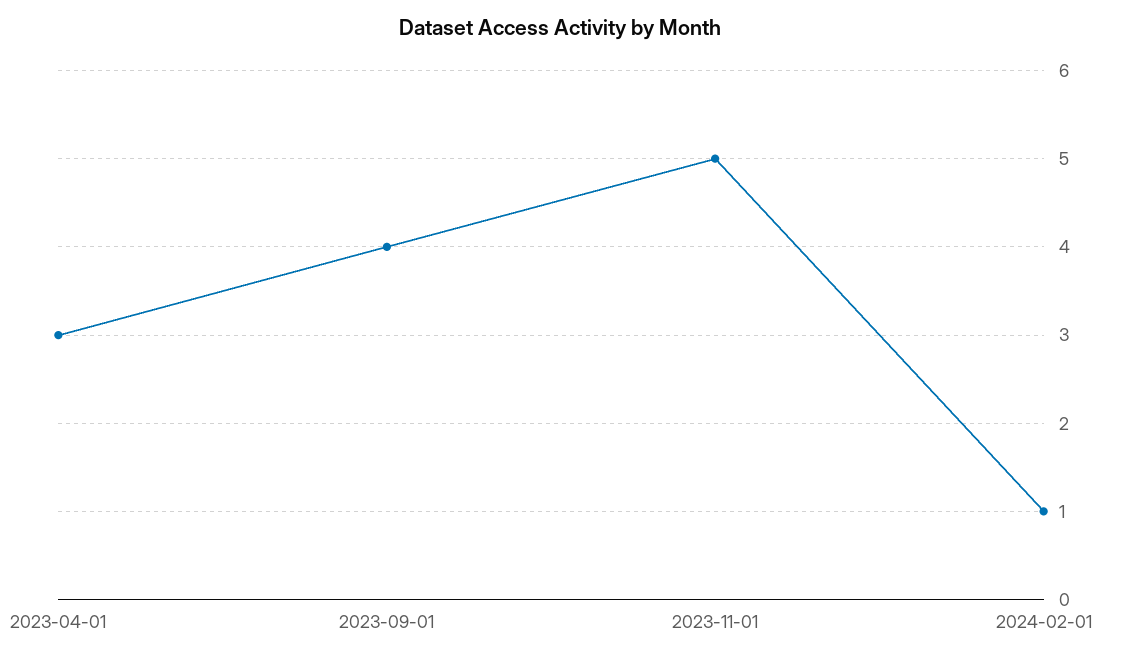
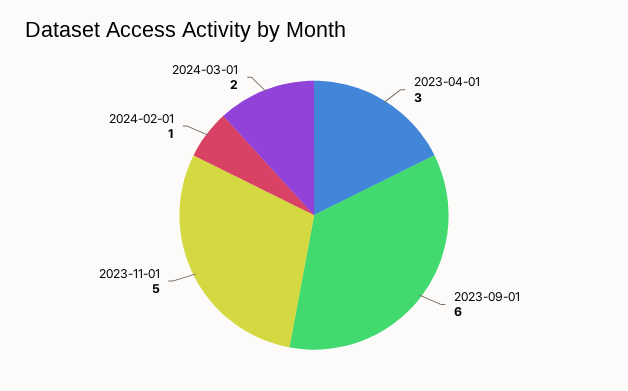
2023-09-01: 4 -> 6
2024-03-01: none -> 2

